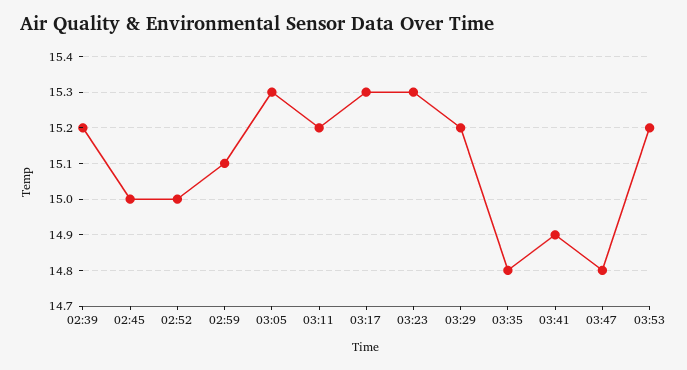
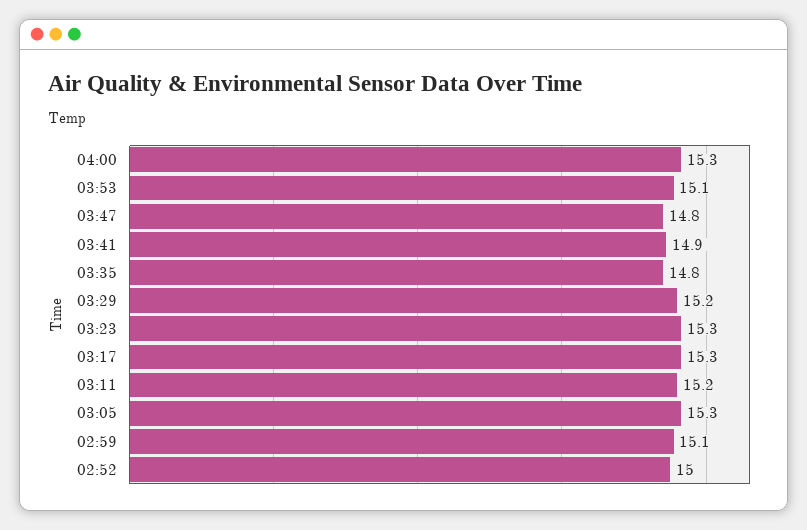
02:39: 15.2 -> none
02:45: 15 -> none
03:53: 15.2 -> 15.1
04:00: none -> 15.3

